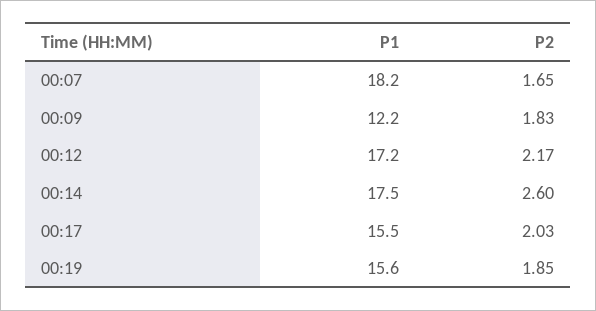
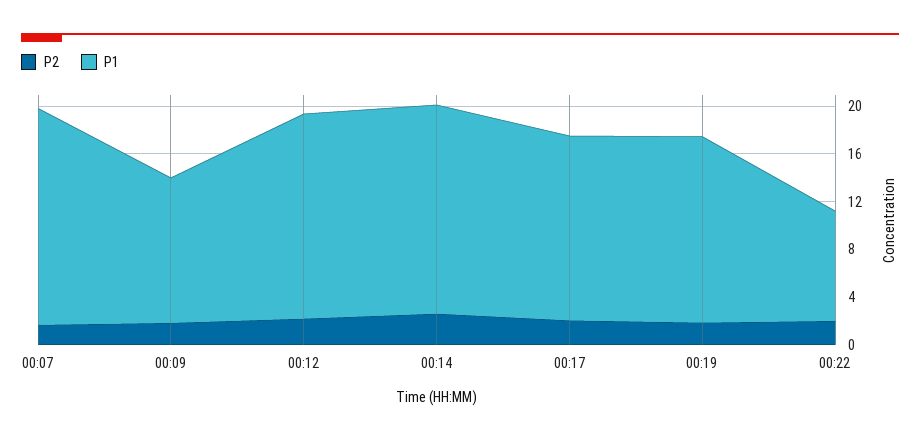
P2, 00:22: none -> 2
P1, 00:22: none -> 9

